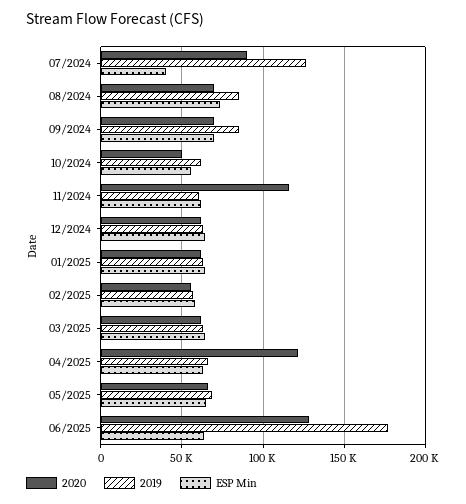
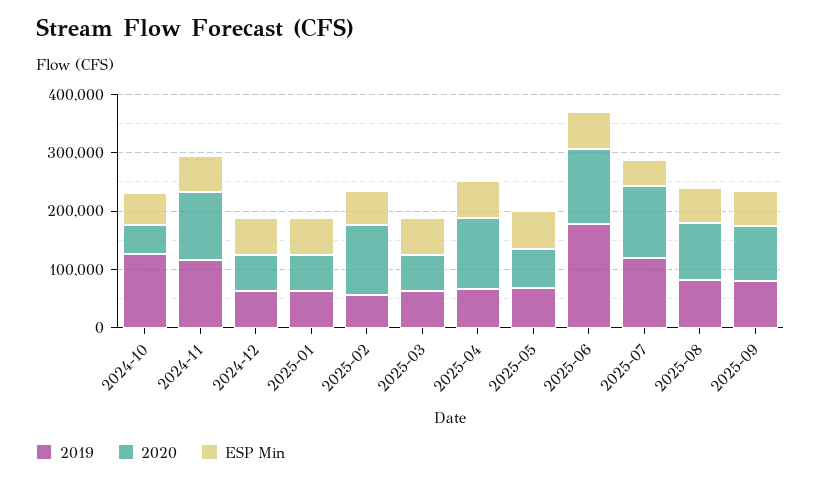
2020, 07/2024: 90000 -> none
2019, 07/2024: 125000 -> none
ESP Min, 07/2024: 40000 -> none
2020, 08/2024: 70000 -> none
2019, 08/2024: 85000 -> none
ESP Min, 08/2024: 75000 -> none
2020, 09/2024: 70000 -> none
2019, 09/2024: 85000 -> none
ESP Min, 09/2024: 70000 -> none
2019, 10/2024: 60000 -> 120000
2019, 11/2024: 60000 -> 120000
2020, 02/2025: 55000 -> 120000
2019, 2025-07: none -> 120000
2020, 2025-07: none -> 120000
ESP Min, 2025-07: none -> 40000
2019, 2025-08: none -> 80000
2020, 2025-08: none -> 100000
ESP Min, 2025-08: none -> 60000
2019, 2025-09: none -> 80000
2020, 2025-09: none -> 100000
ESP Min, 2025-09: none -> 60000

